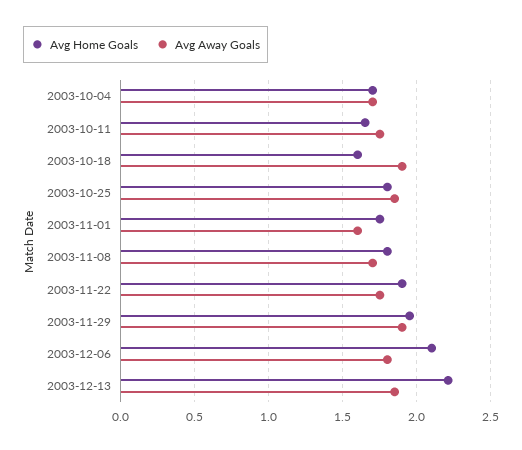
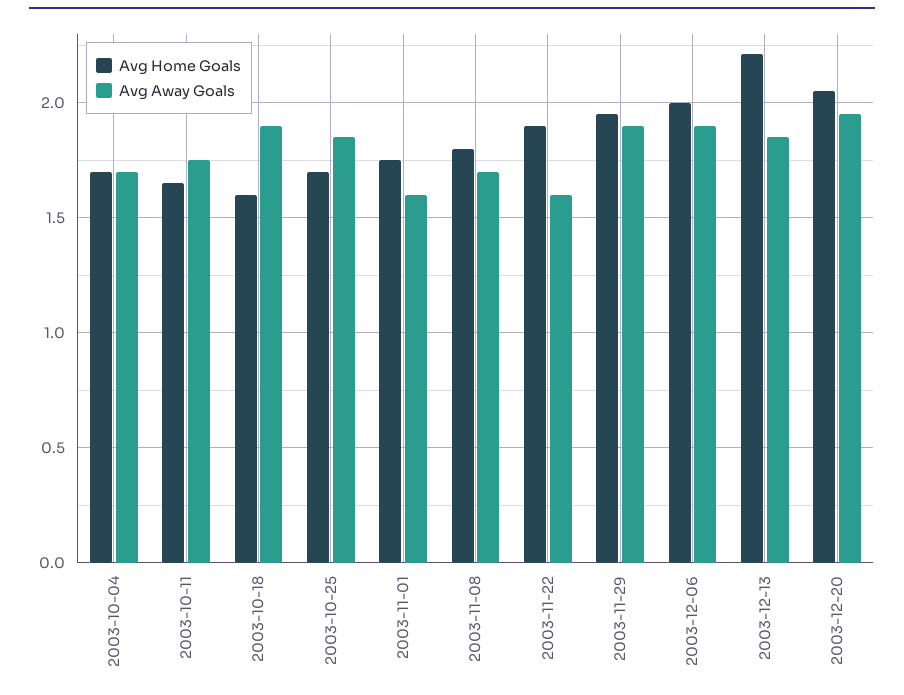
Avg Home Goals, 2003-10-25: 1.8 -> 1.7
Avg Away Goals, 2003-11-22: 1.75 -> 1.6
Avg Home Goals, 2003-12-06: 2.1 -> 2
Avg Away Goals, 2003-12-06: 1.8 -> 1.9
Avg Home Goals, 2003-12-20: none -> 2.05
Avg Away Goals, 2003-12-20: none -> 1.95

